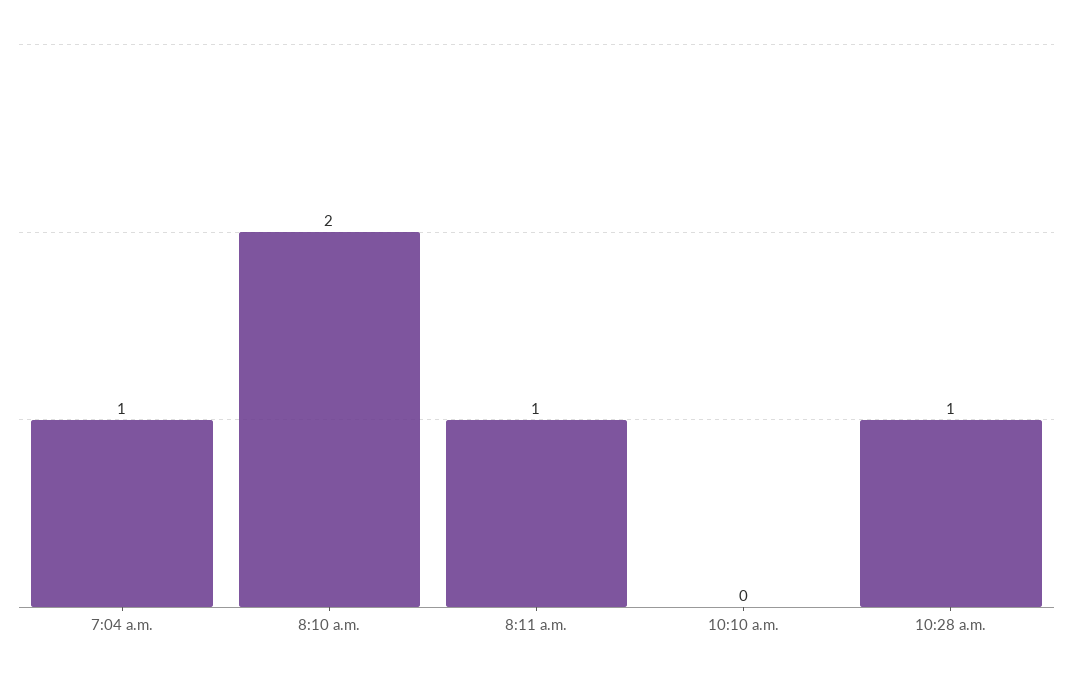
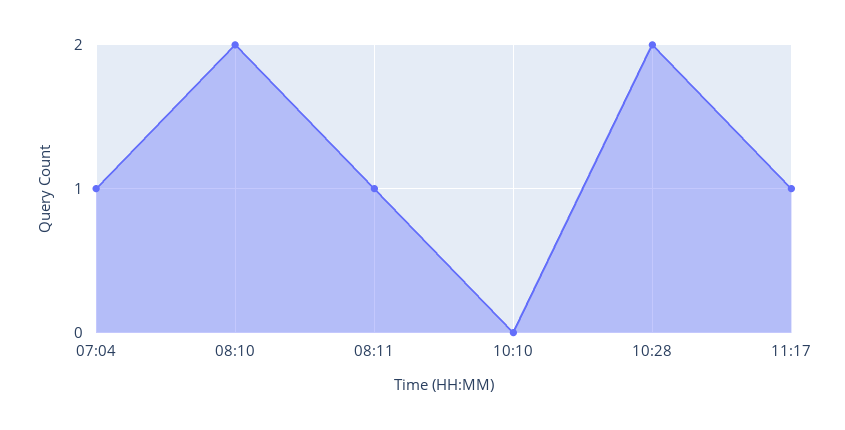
10:28 a.m.: 1 -> 2
11:17: none -> 1

